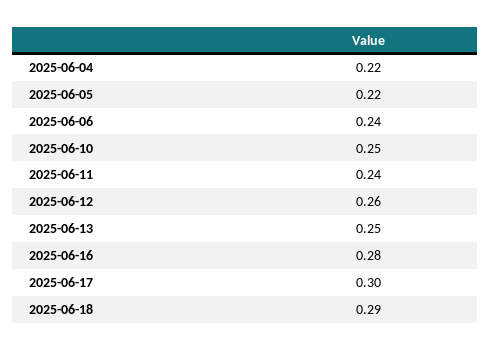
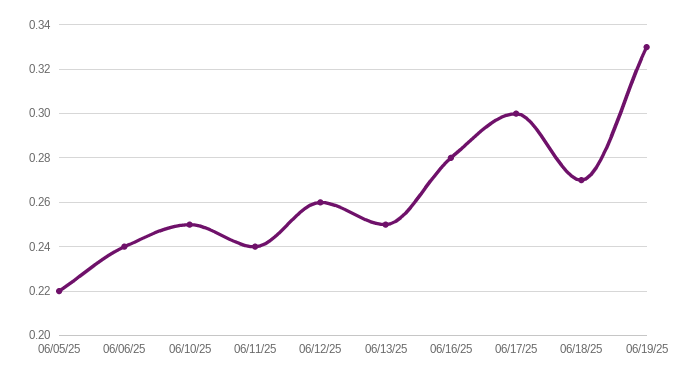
2025-06-04: 0.22 -> none
2025-06-18: 0.29 -> 0.27
06/19/25: none -> 0.33

